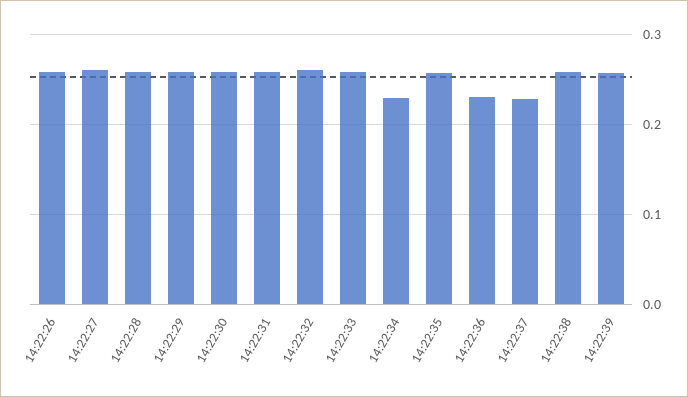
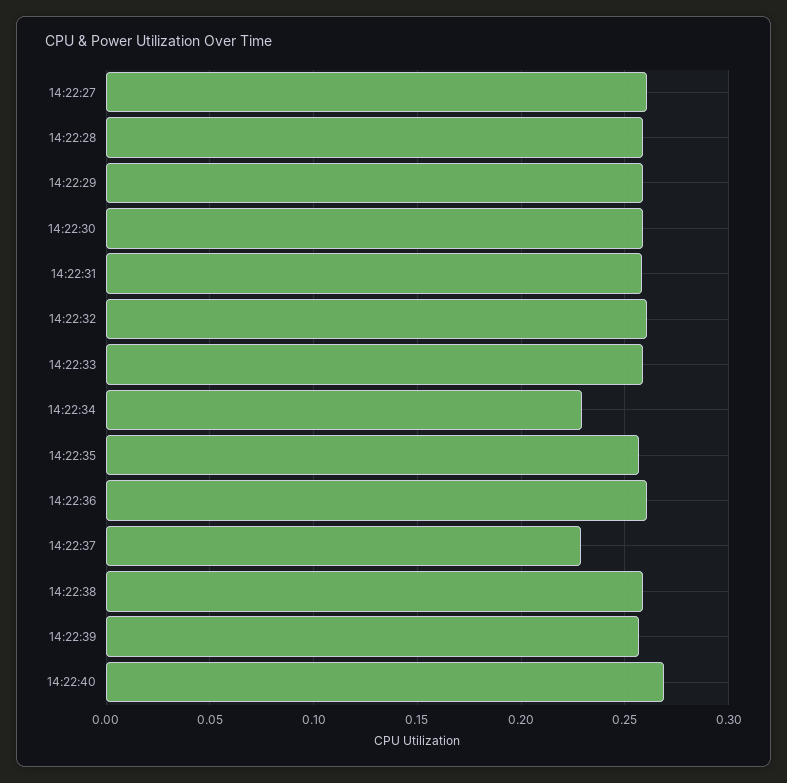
14:22:26: 0.26 -> none
14:22:36: 0.23 -> 0.26
14:22:40: none -> 0.27

